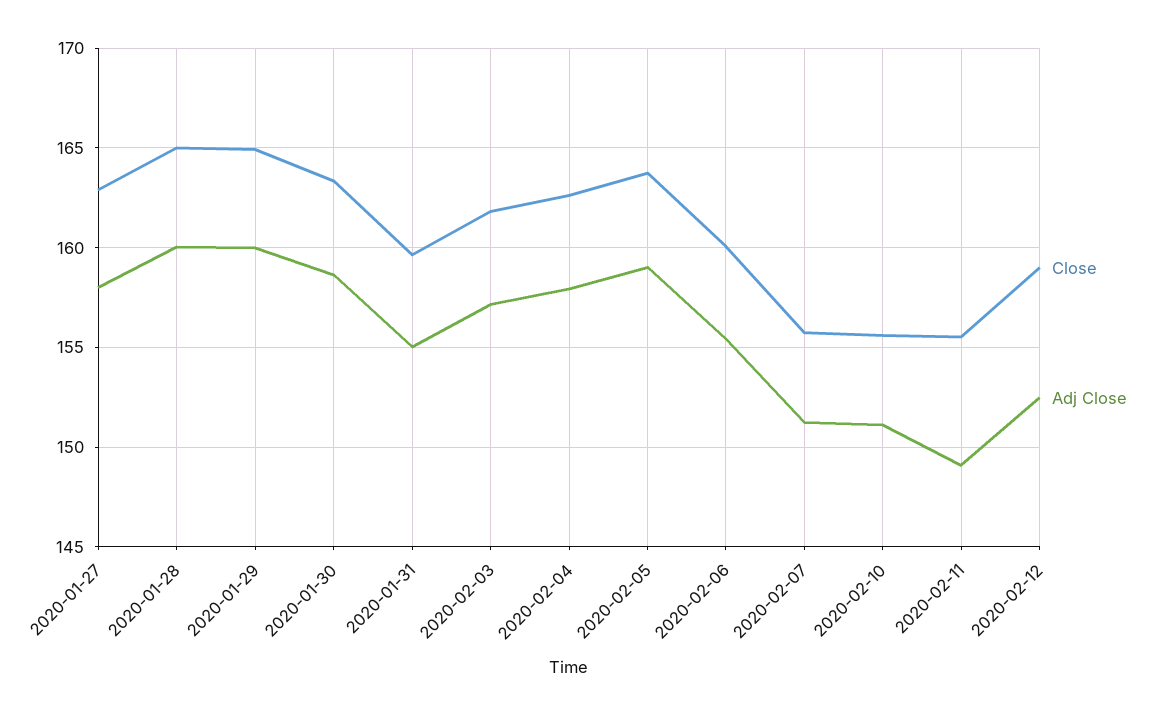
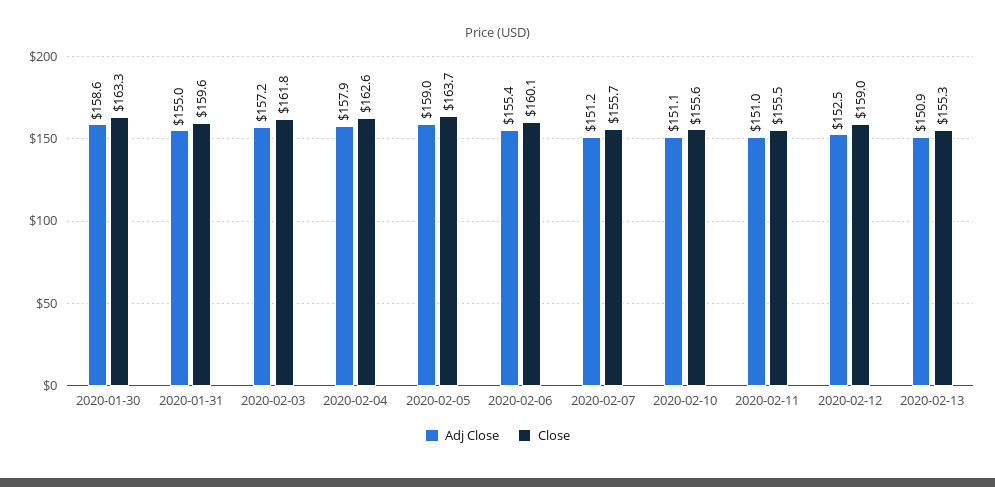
Close, 2020-01-27: 163 -> none
Adj Close, 2020-01-27: 158 -> none
Close, 2020-01-28: 165 -> none
Adj Close, 2020-01-28: 160 -> none
Close, 2020-01-29: 165 -> none
Adj Close, 2020-01-29: 160 -> none
Adj Close, 2020-02-11: 149 -> 151
Adj Close, 2020-02-13: none -> 150.9
Close, 2020-02-13: none -> 155.3

